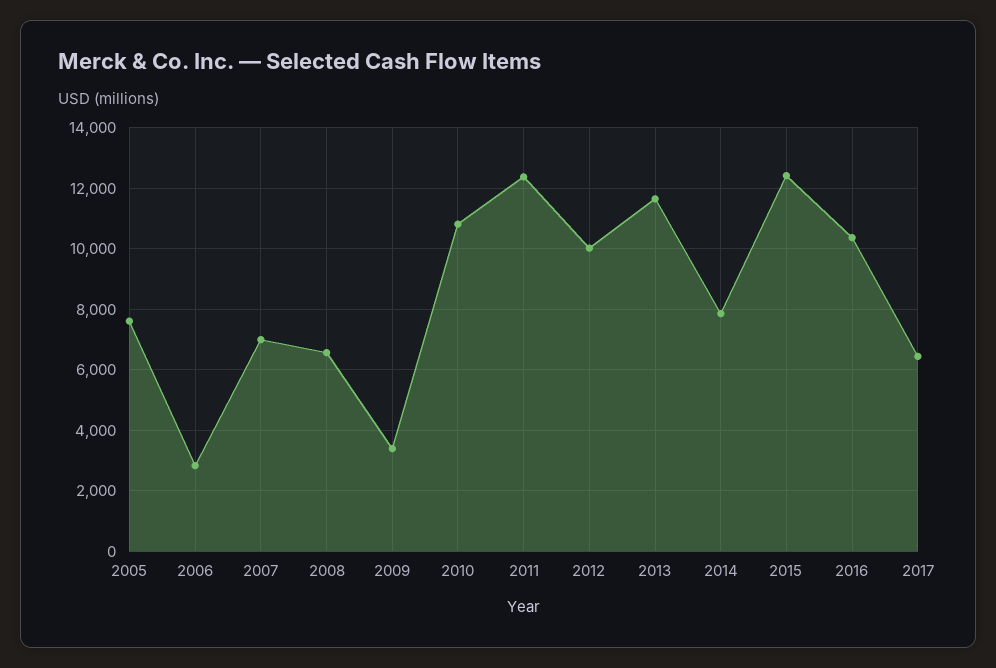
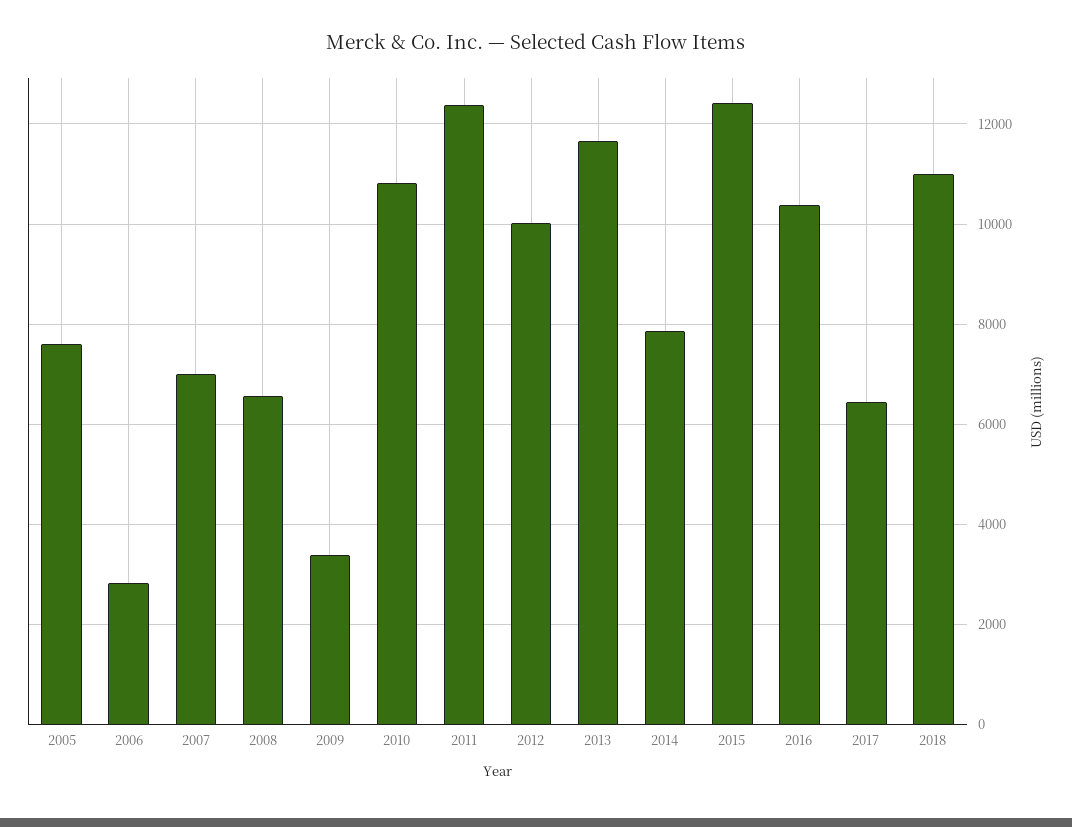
2018: none -> 11000

